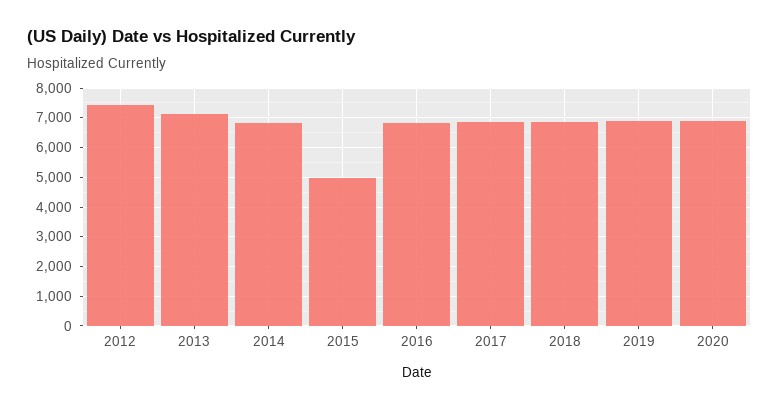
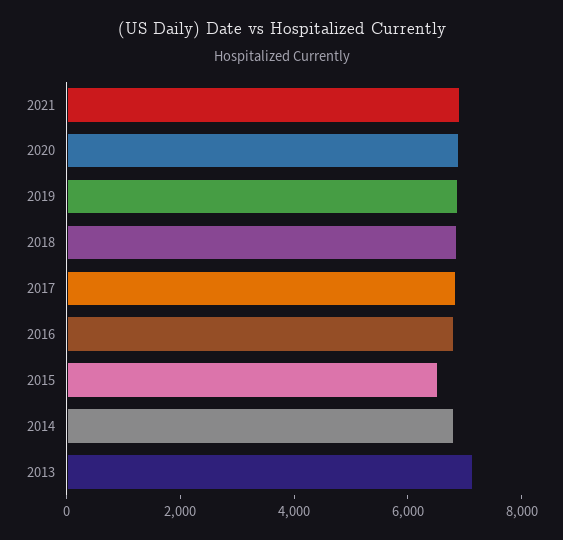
2012: 7500 -> none
2015: 5000 -> 6500
2021: none -> 7000

